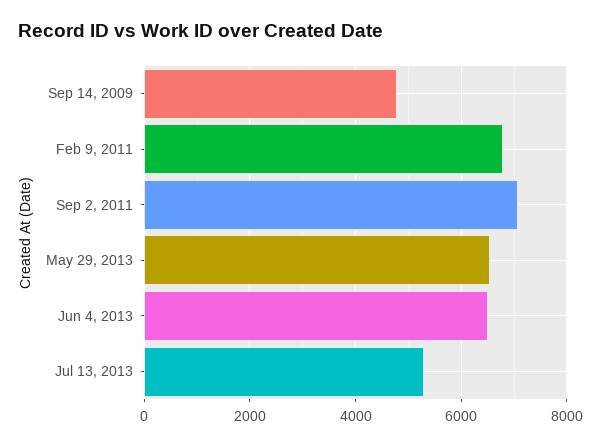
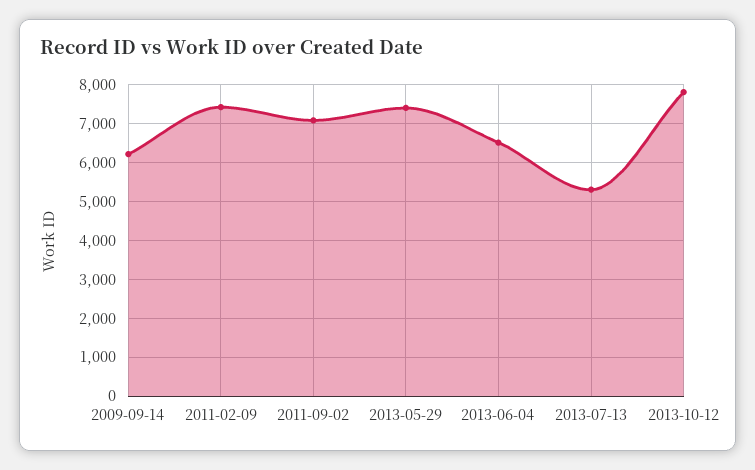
Sep 14, 2009: 4800 -> 6200
Feb 9, 2011: 6800 -> 7400
May 29, 2013: 6600 -> 7400
2013-10-12: none -> 7800

